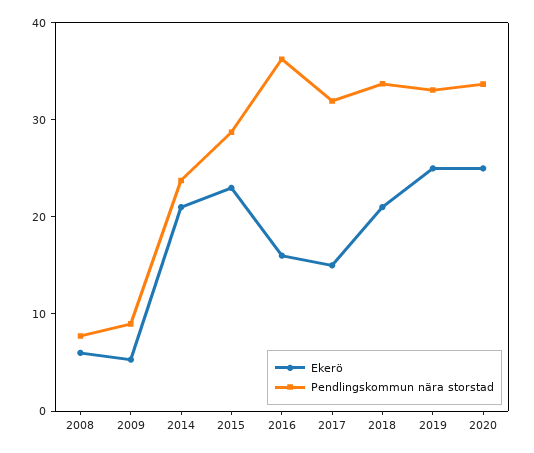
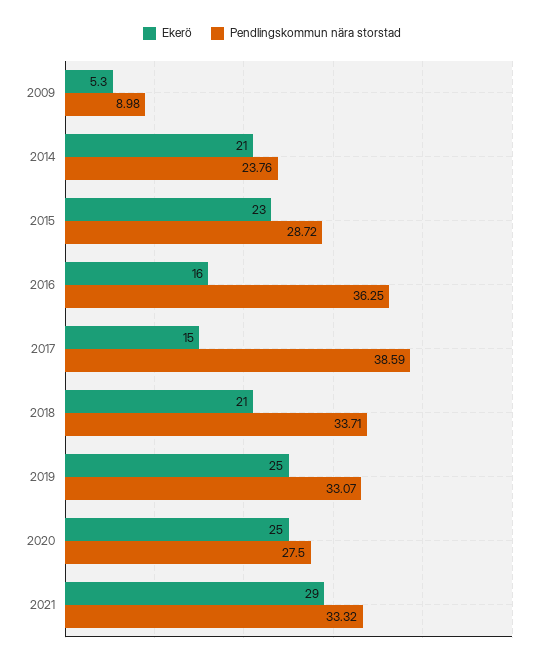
Ekerö, 2008: 6 -> none
Pendlingskommun nära storstad, 2008: 8 -> none
Pendlingskommun nära storstad, 2017: 32 -> 38.59
Pendlingskommun nära storstad, 2020: 34 -> 27.5
Ekerö, 2021: none -> 29
Pendlingskommun nära storstad, 2021: none -> 33.32

